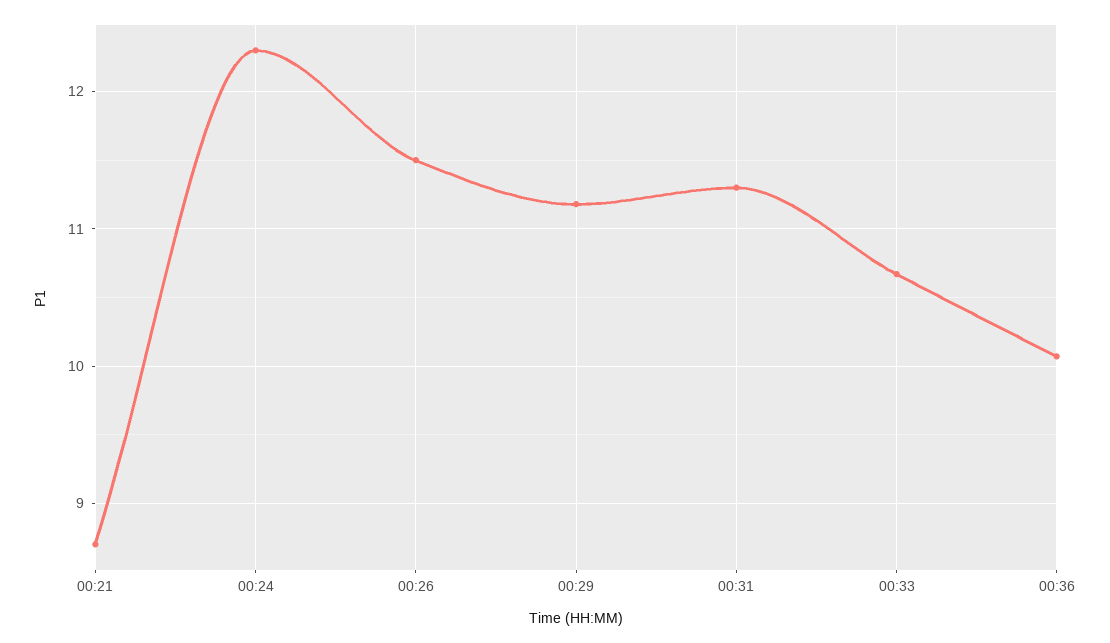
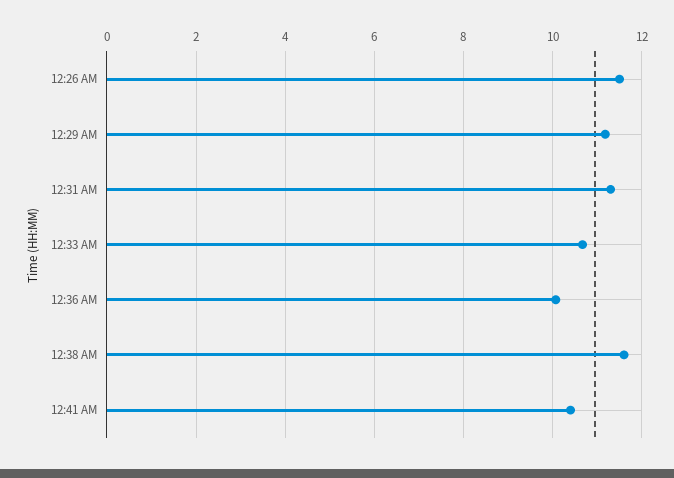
00:21: 8.7 -> none
00:24: 12.3 -> none
12:38 AM: none -> 11.6
12:41 AM: none -> 10.4

